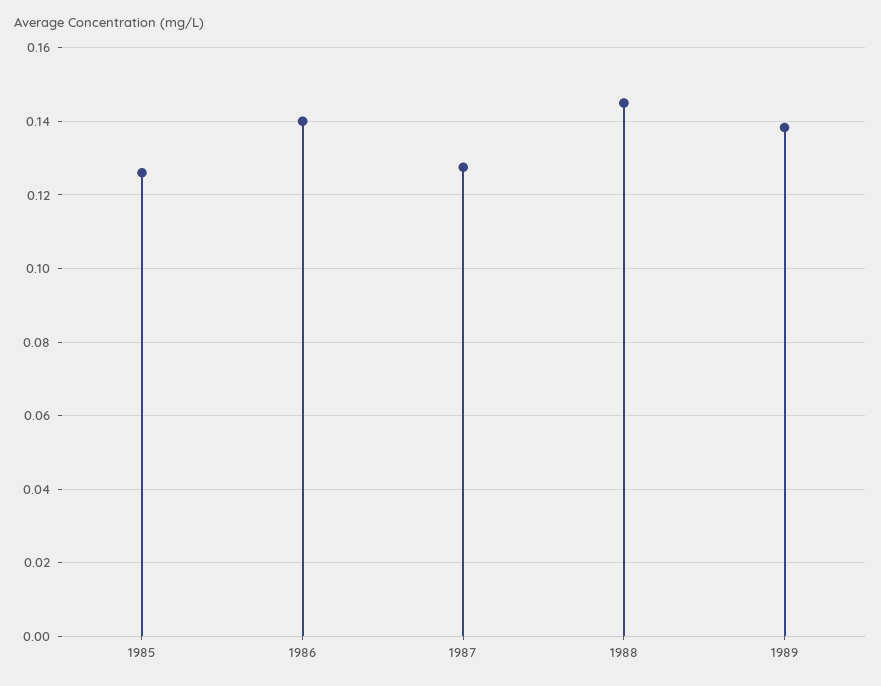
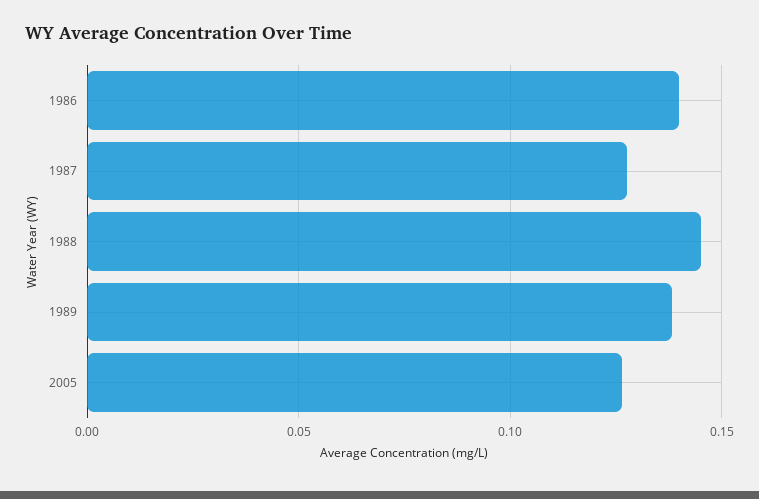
1985: 0.126 -> none
2005: none -> 0.125

